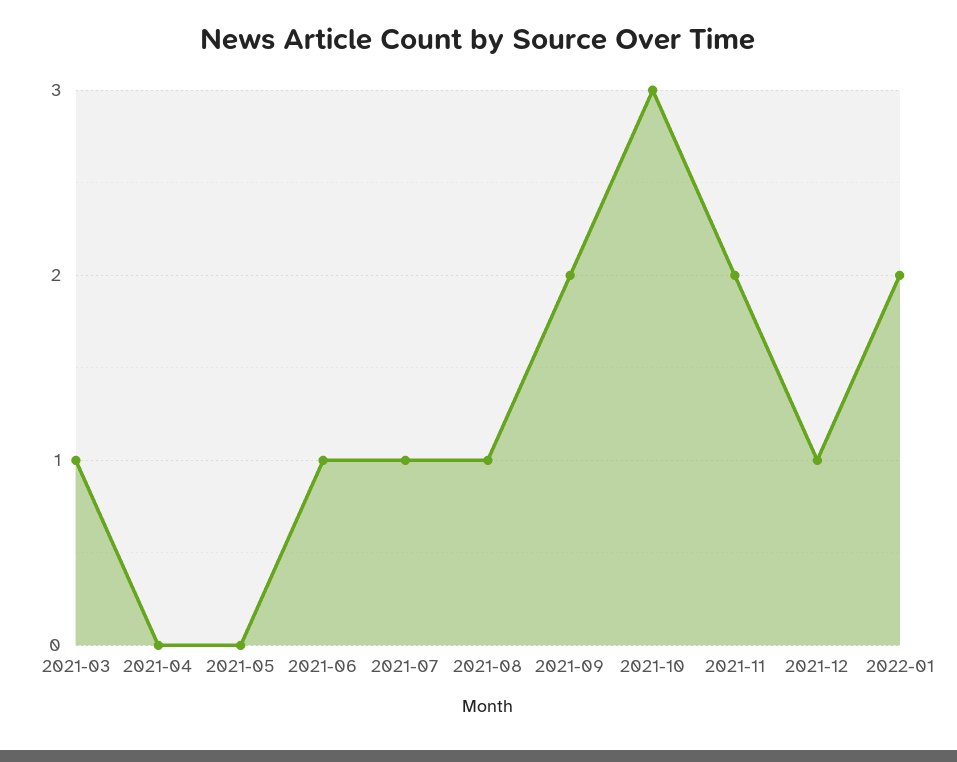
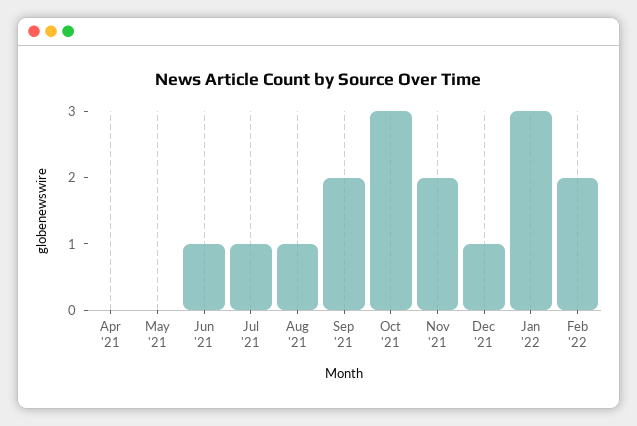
2021-03: 1 -> none
2022-01: 2 -> 3
Feb '22: none -> 2

